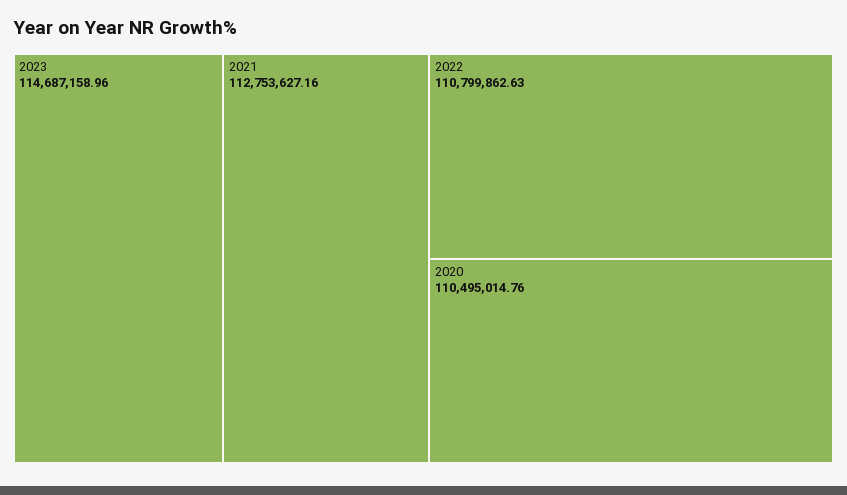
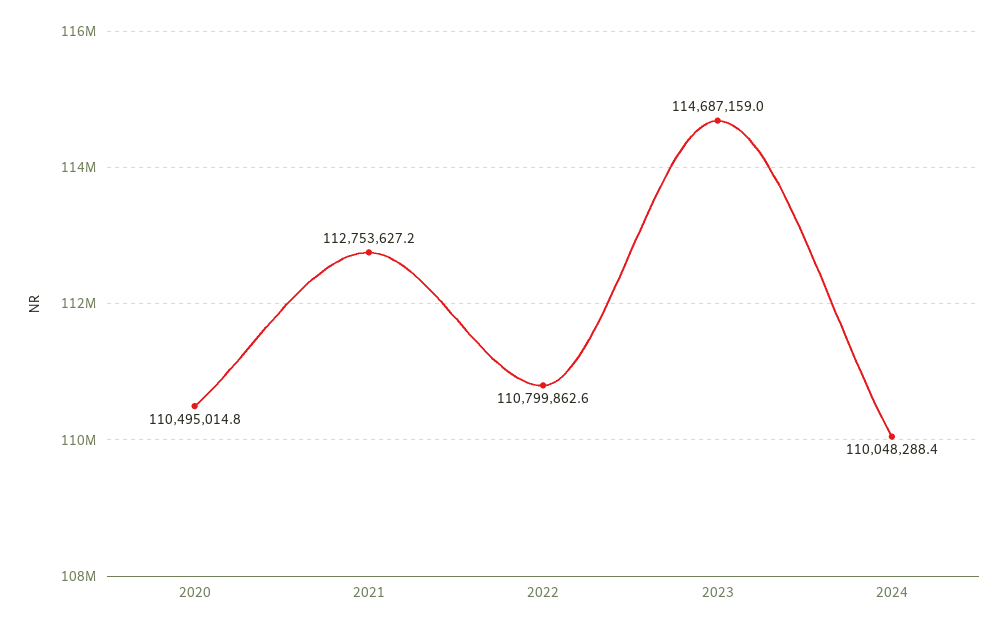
2024: none -> 110048288.4

